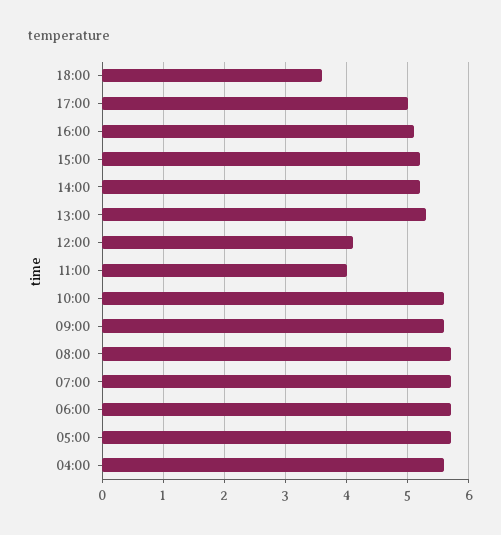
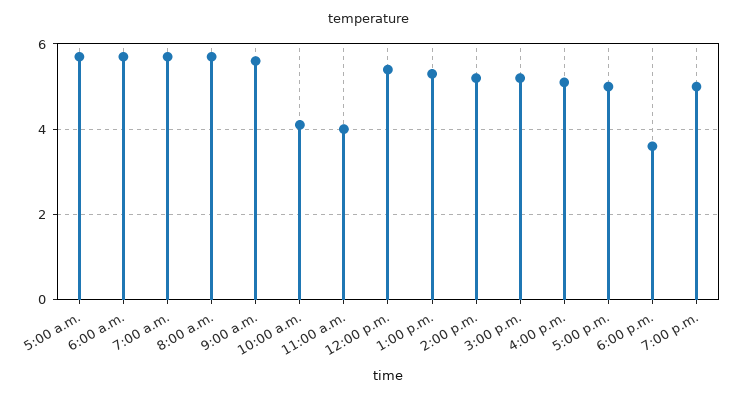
12:00: 4.1 -> 5.5
10:00: 5.6 -> 4
04:00: 5.6 -> none
7:00 p.m.: none -> 5

